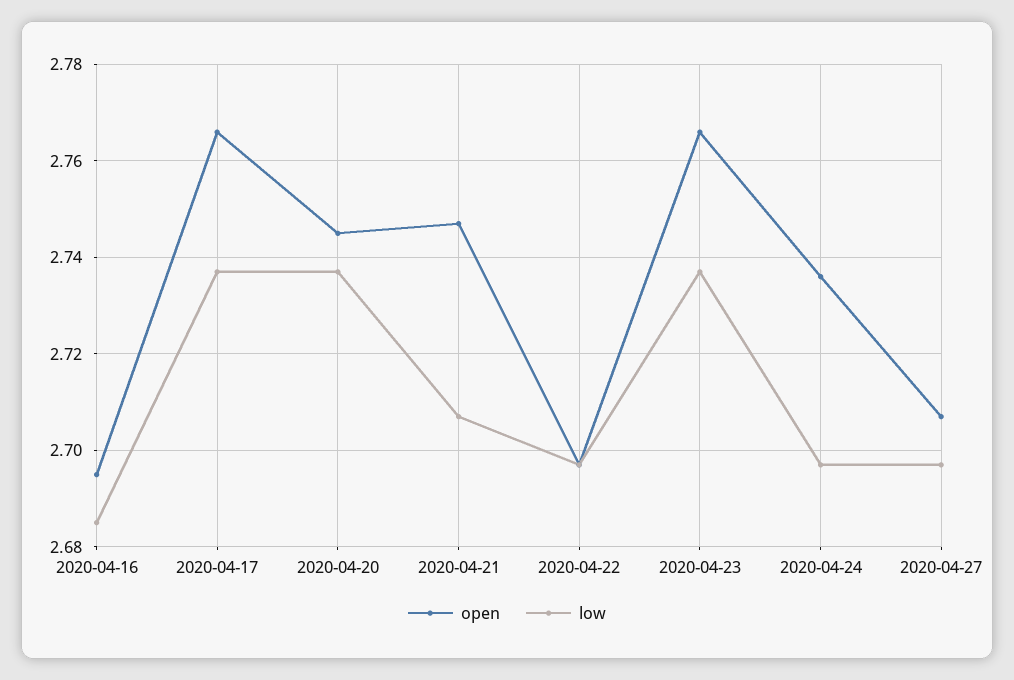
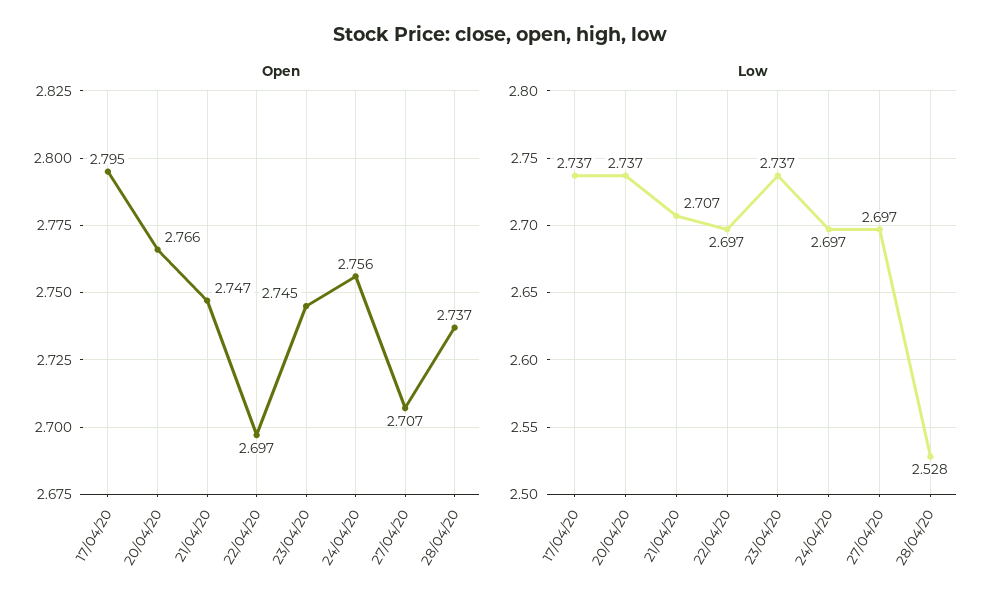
open, 2020-04-16: 2.695 -> none
low, 2020-04-16: 2.685 -> none
open, 2020-04-17: 2.765 -> 2.795
open, 2020-04-20: 2.745 -> 2.766
open, 2020-04-23: 2.765 -> 2.745
open, 2020-04-24: 2.735 -> 2.756
open, 28/04/20: none -> 2.737
low, 28/04/20: none -> 2.528

